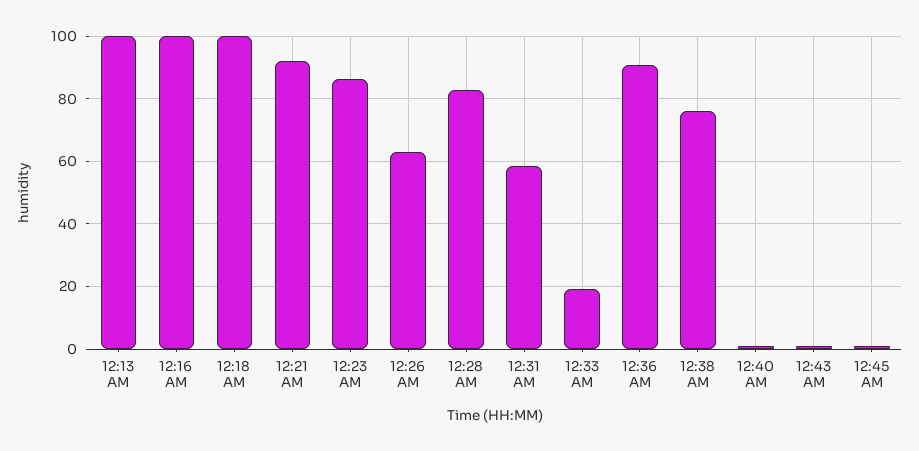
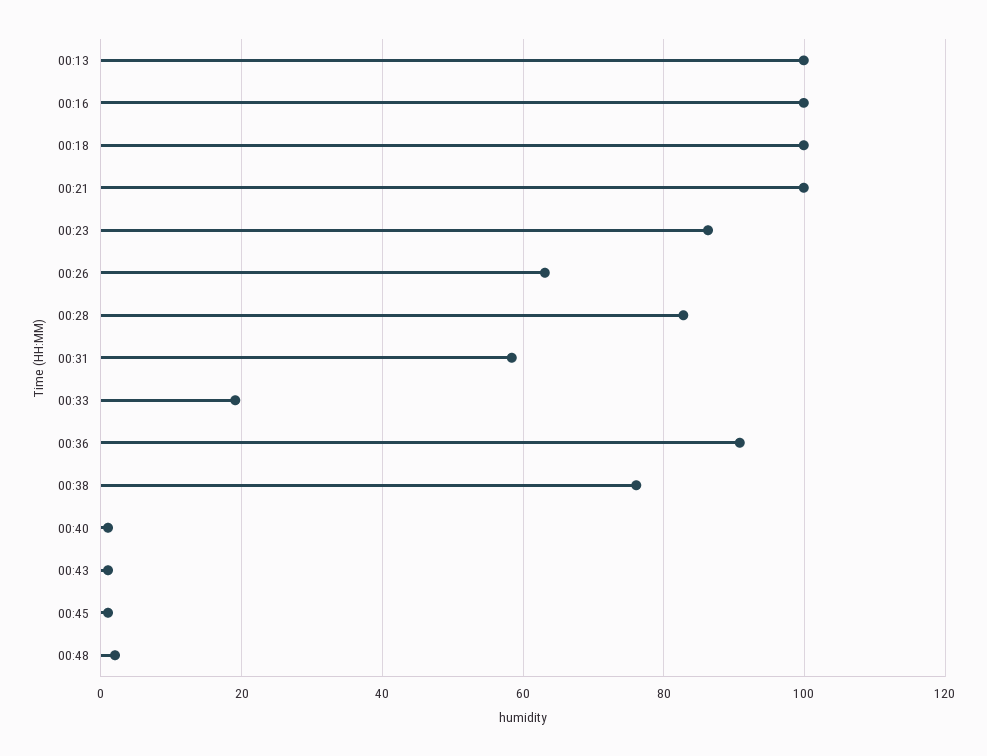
12:21 AM: 92 -> 100
00:48: none -> 2

